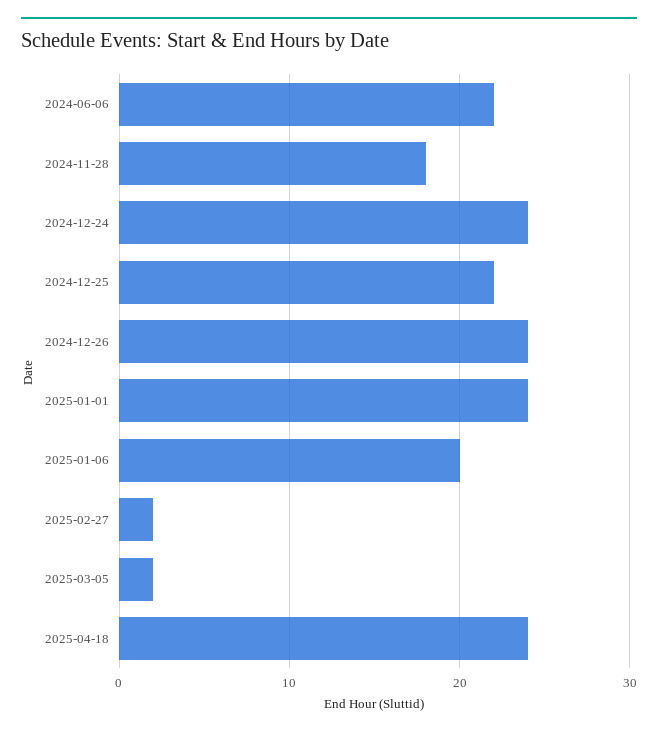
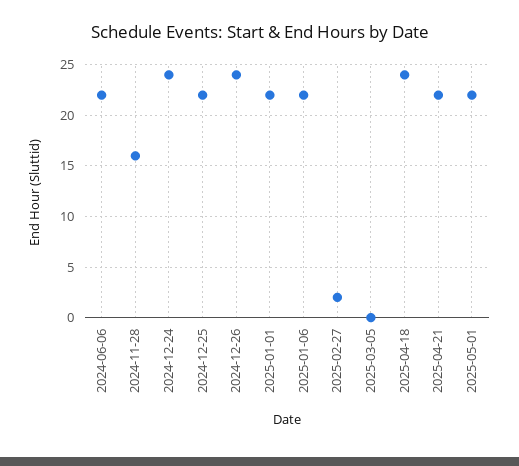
2024-11-28: 18 -> 16
2025-01-01: 24 -> 22
2025-01-06: 20 -> 22
2025-03-05: 2 -> 0
2025-04-21: none -> 22
2025-05-01: none -> 22

